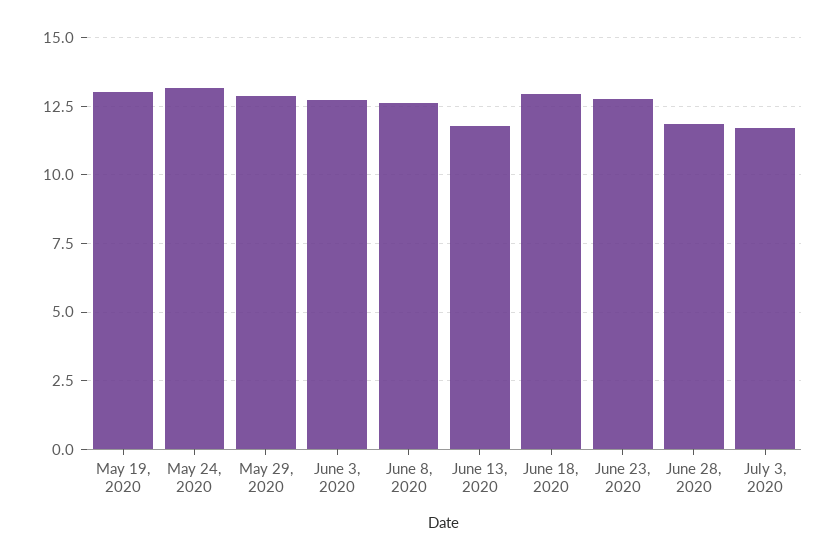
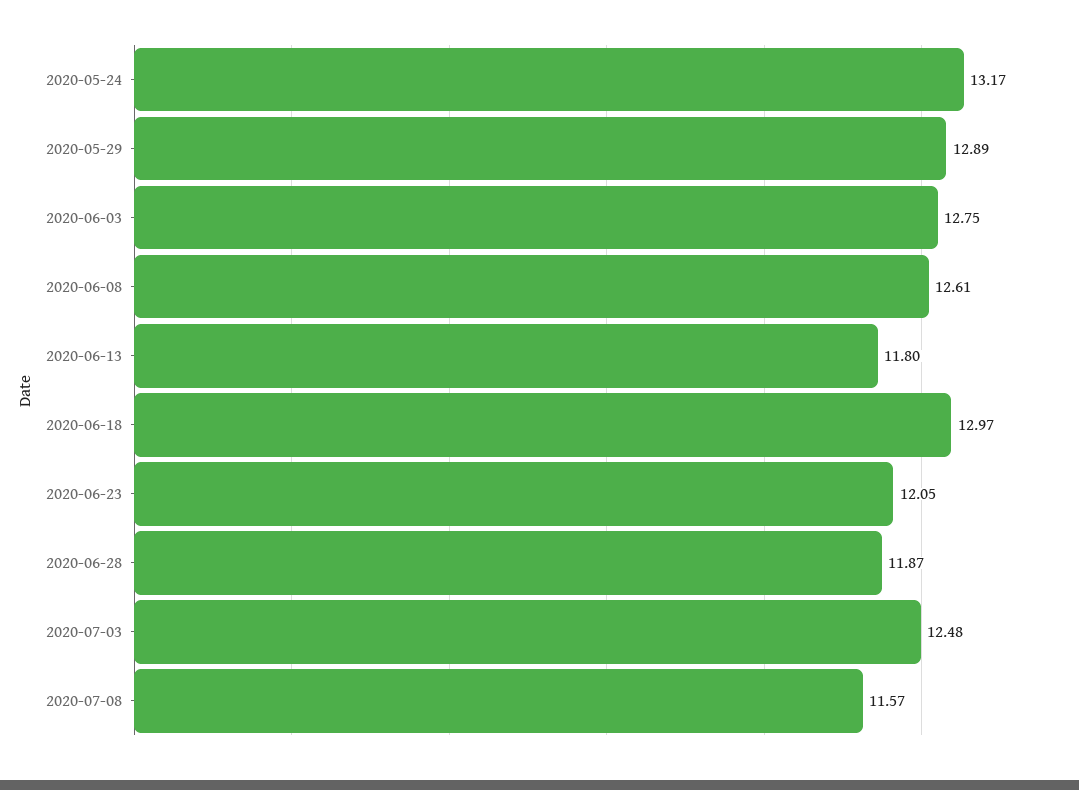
May 19, 2020: 13 -> none
June 23, 2020: 12.75 -> 12.05
July 3, 2020: 11.75 -> 12.48
2020-07-08: none -> 11.57

